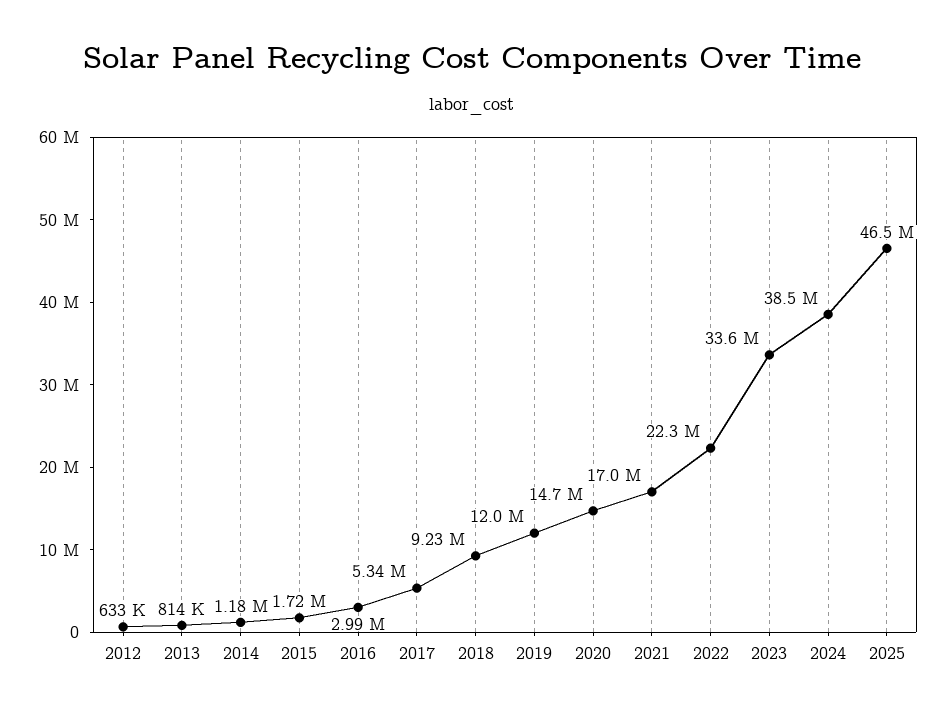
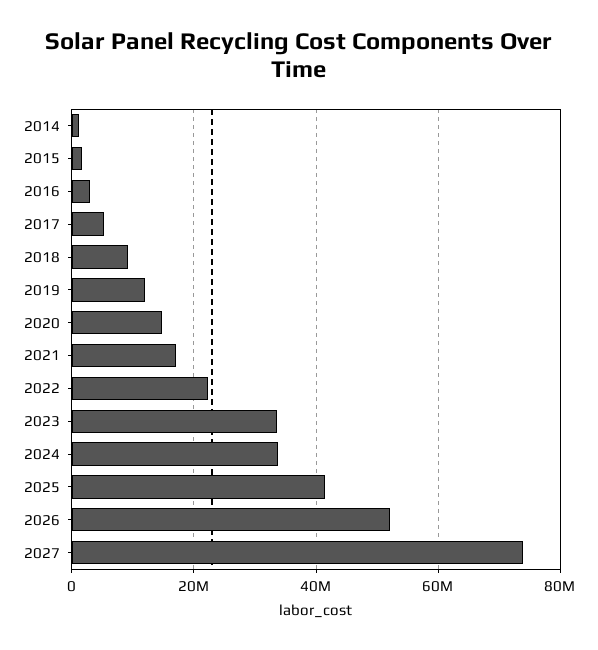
2012: 633000 -> none
2013: 814000 -> none
2024: 38500000 -> 34000000
2025: 46500000 -> 42000000
2026: none -> 52000000
2027: none -> 74000000

